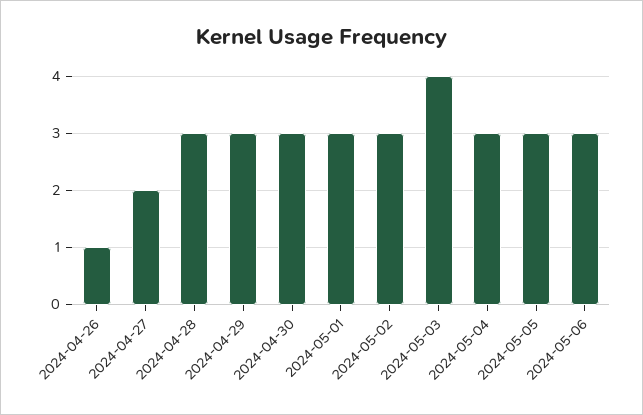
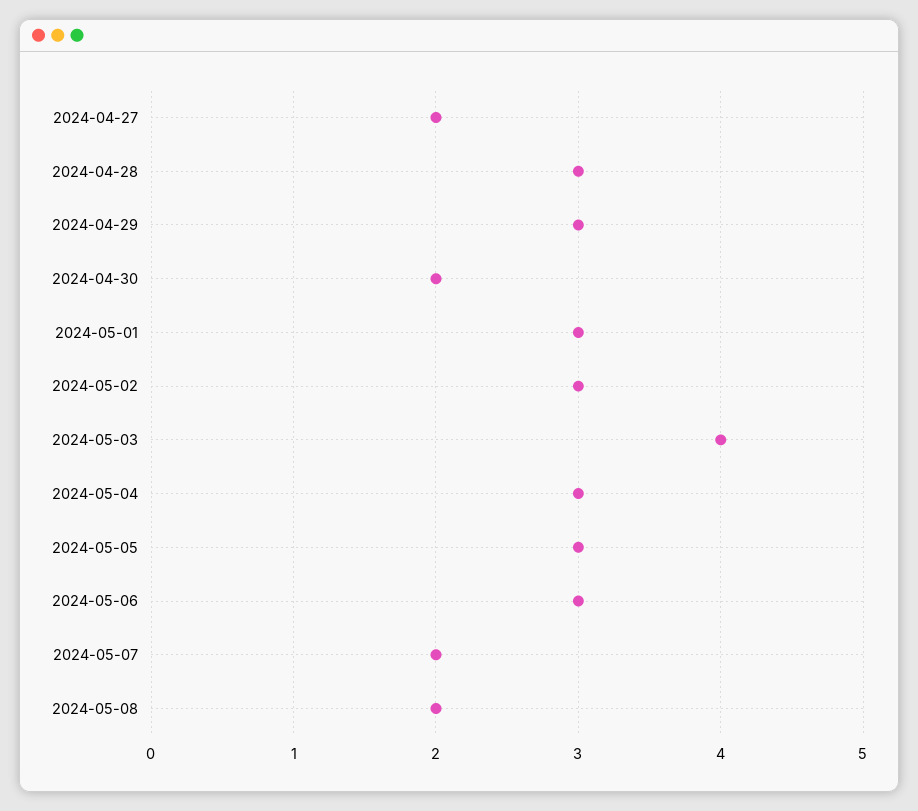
2024-04-26: 1 -> none
2024-04-30: 3 -> 2
2024-05-07: none -> 2
2024-05-08: none -> 2

